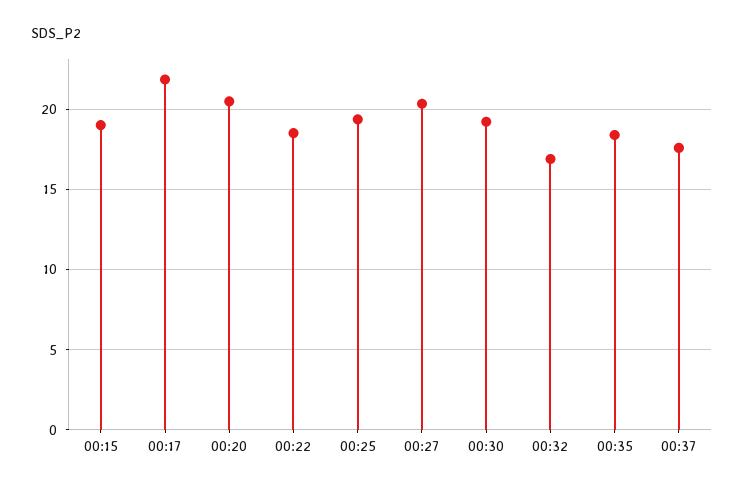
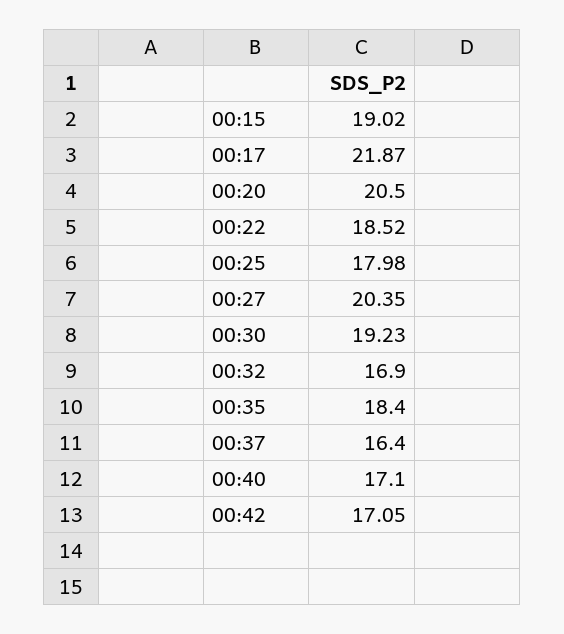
00:25: 19.5 -> 17.98
00:37: 17.5 -> 16.4
00:40: none -> 17.1
00:42: none -> 17.05

